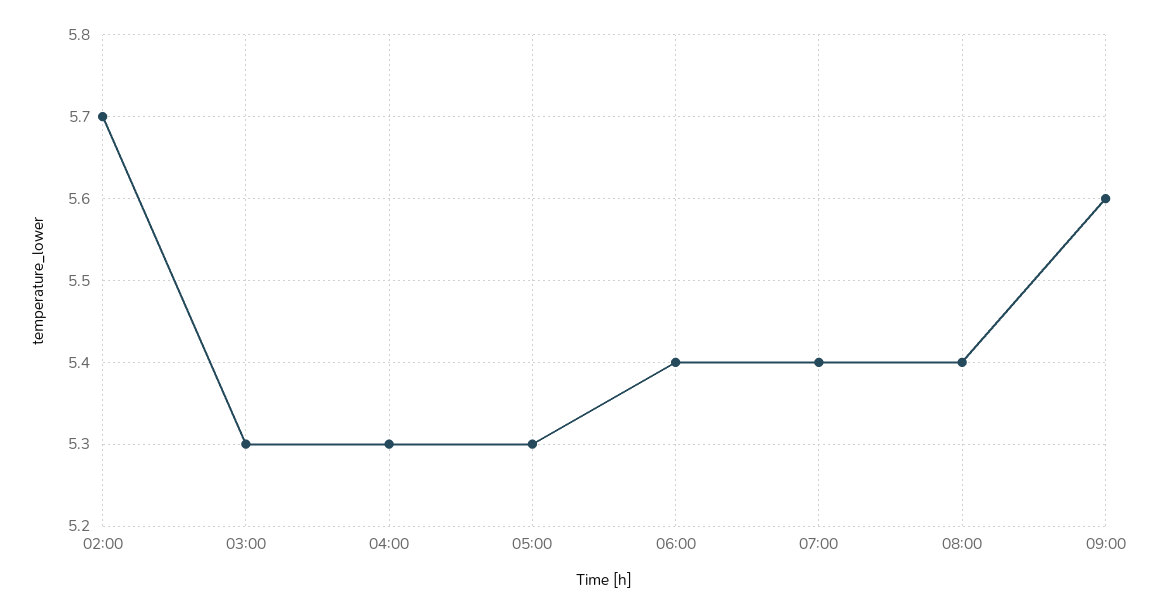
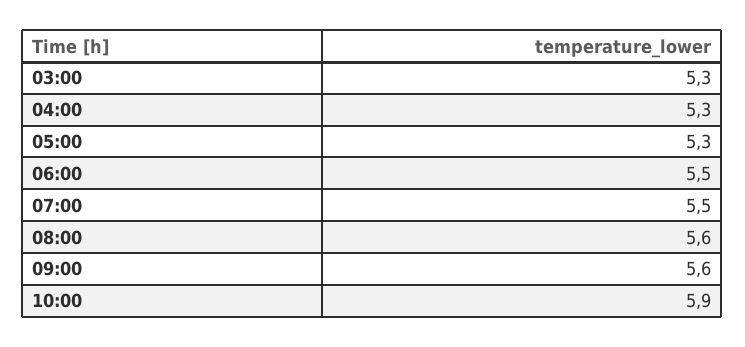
02:00: 5.7 -> none
06:00: 5.4 -> 5.5
07:00: 5.4 -> 5.5
08:00: 5.4 -> 5.6
10:00: none -> 5.9

